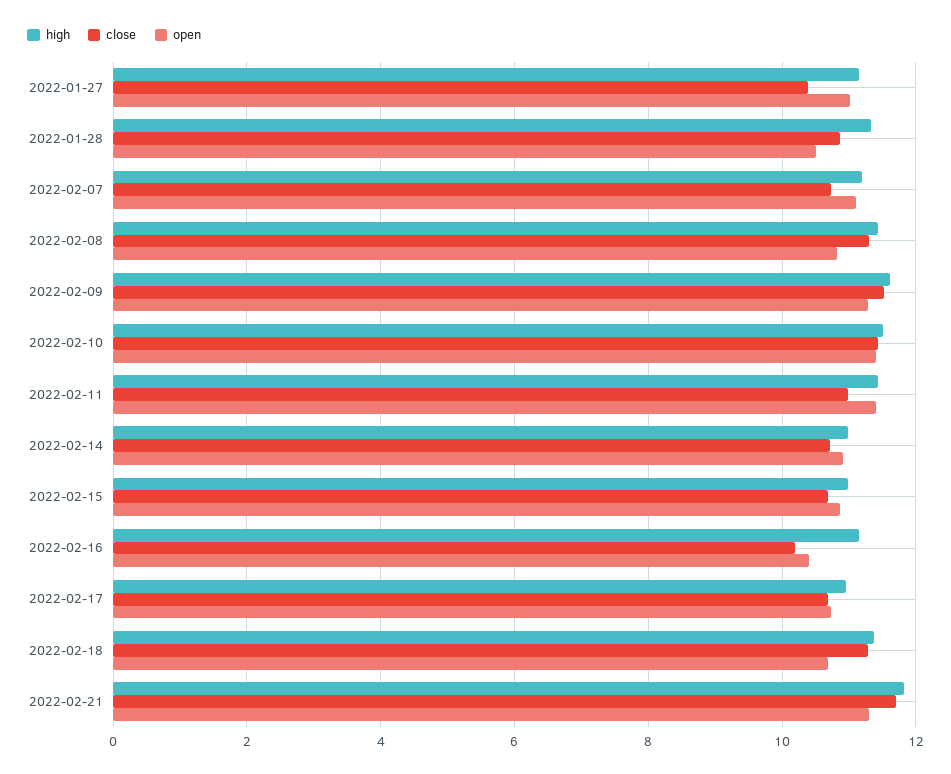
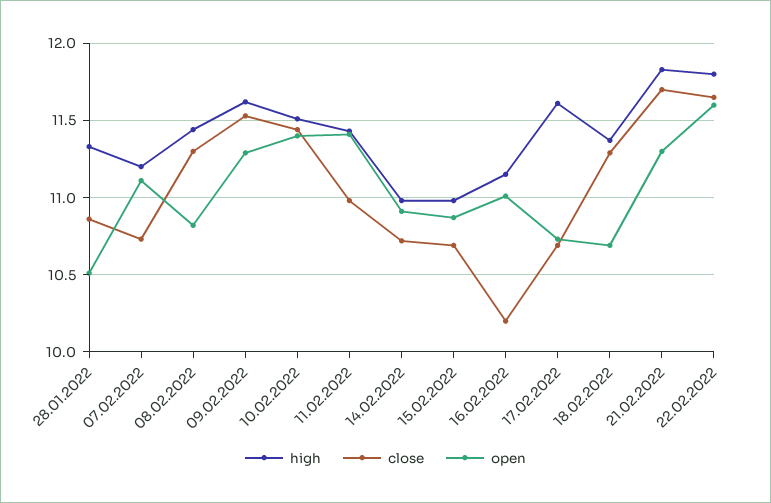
high, 2022-01-27: 11.2 -> none
close, 2022-01-27: 10.4 -> none
open, 2022-01-27: 11 -> none
open, 2022-02-16: 10.4 -> 11
high, 2022-02-17: 11 -> 11.6
high, 22.02.2022: none -> 11.8
close, 22.02.2022: none -> 11.65
open, 22.02.2022: none -> 11.6

